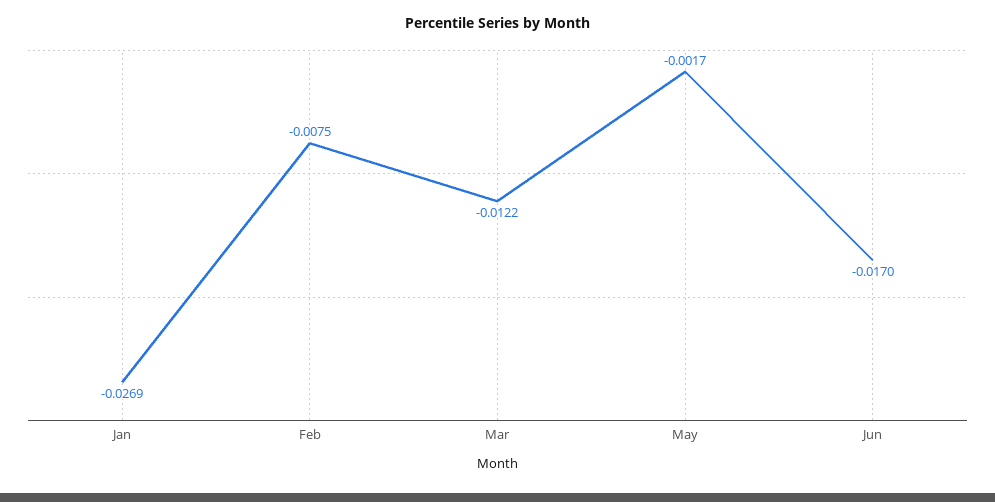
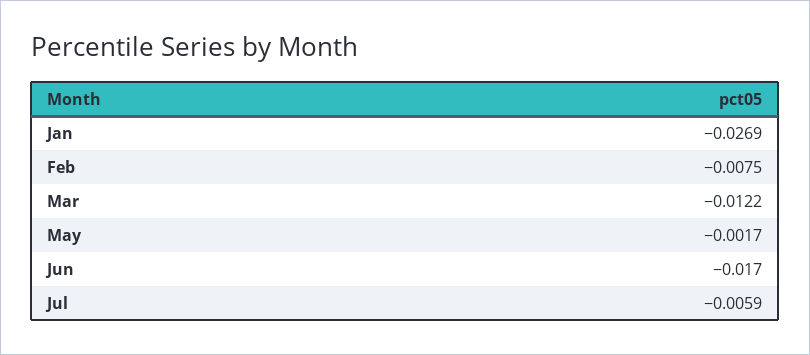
Jul: none -> -0.0059

